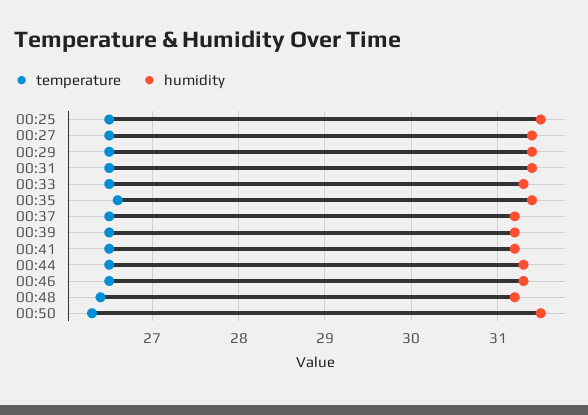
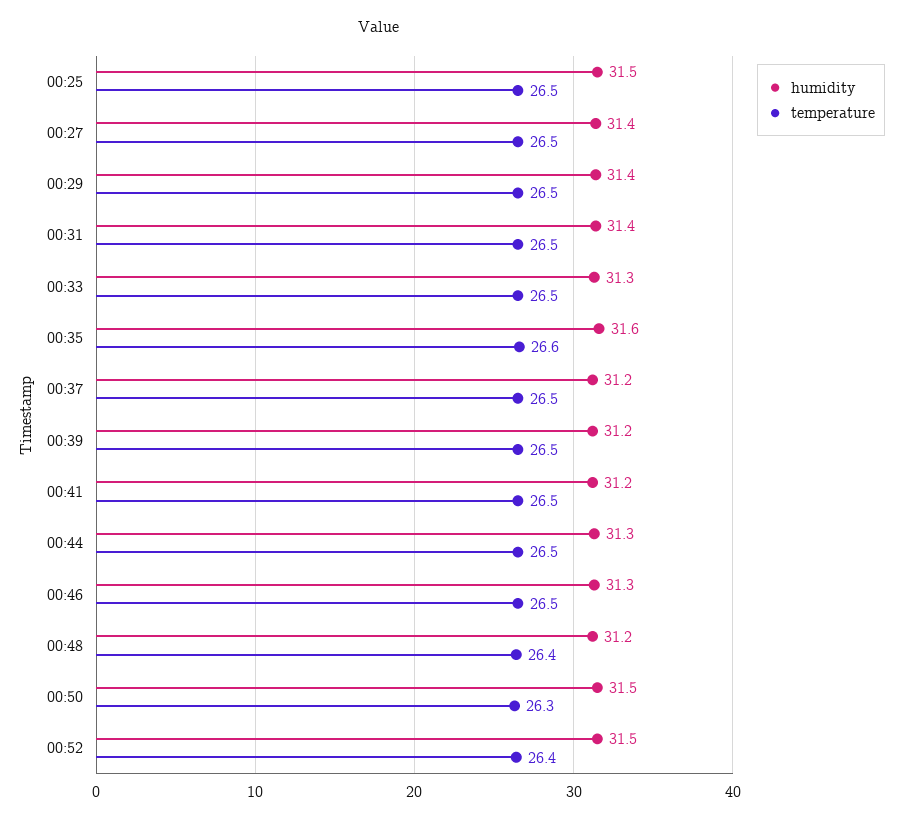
humidity, 00:35: 31.4 -> 31.6
humidity, 00:52: none -> 31.5
temperature, 00:52: none -> 26.4

